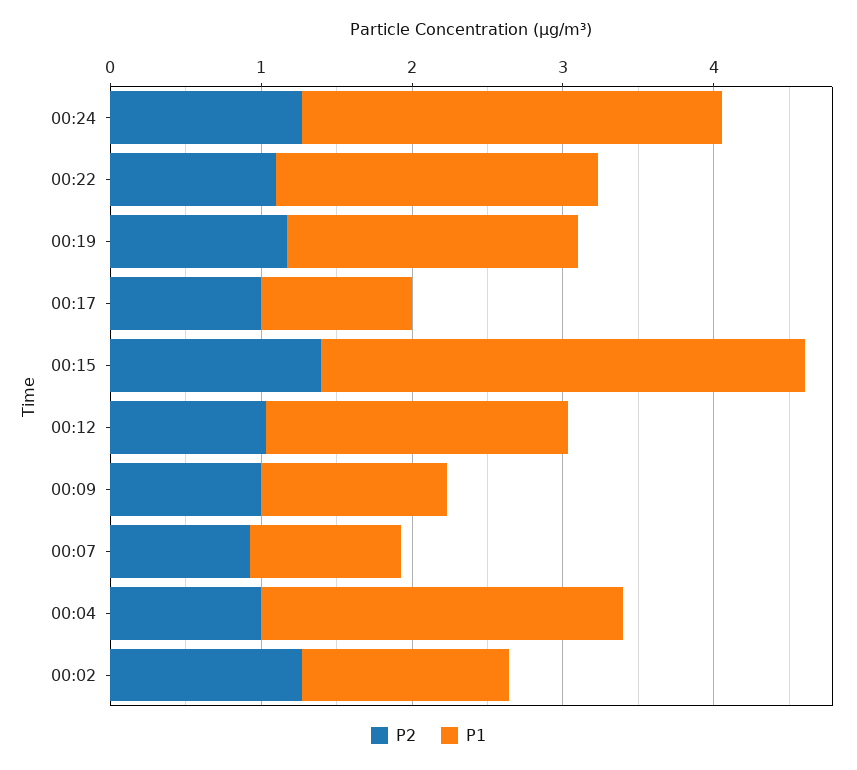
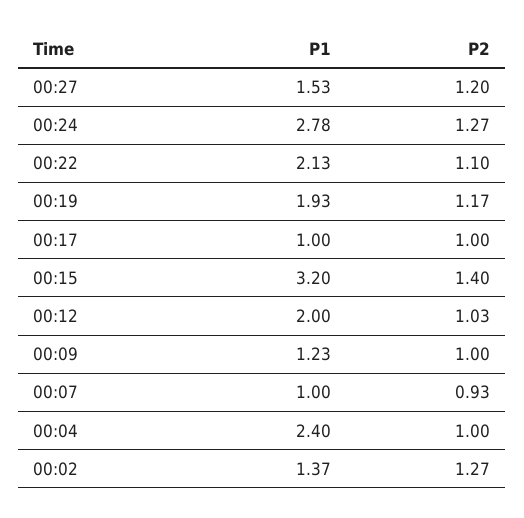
P1, 00:27: none -> 1.53
P2, 00:27: none -> 1.2

